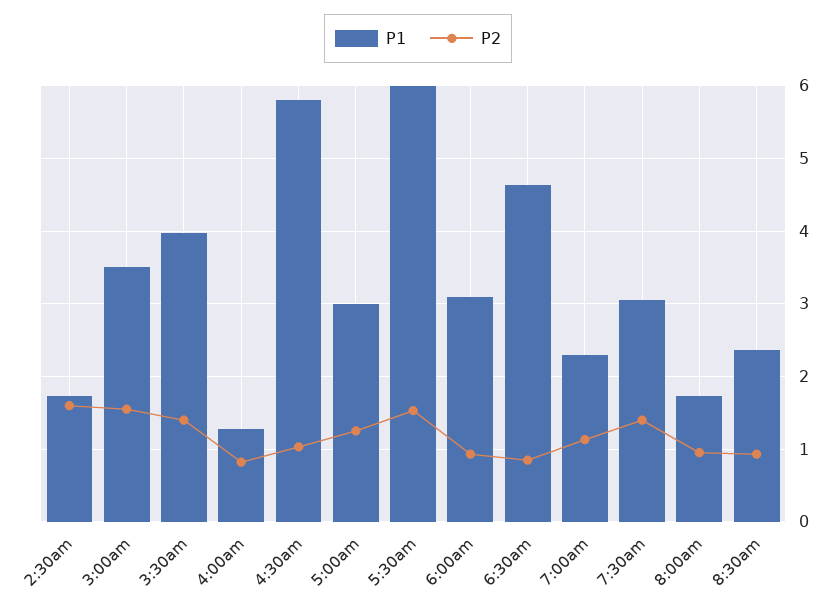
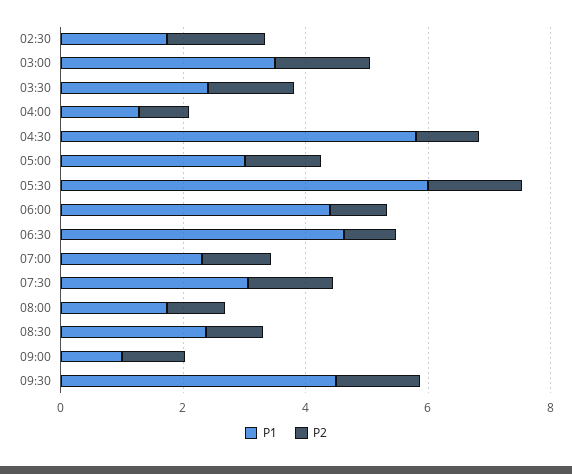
P1, 3:30am: 4 -> 2.5
P1, 6:00am: 3.1 -> 4.5
P1, 09:00: none -> 1
P2, 09:00: none -> 1
P1, 09:30: none -> 4.5
P2, 09:30: none -> 1.5

